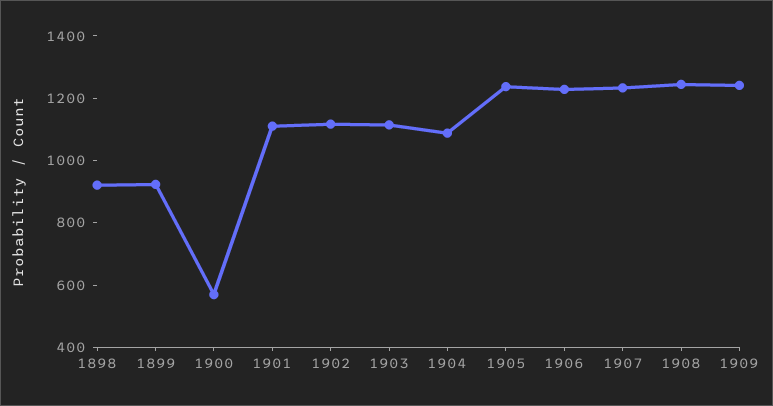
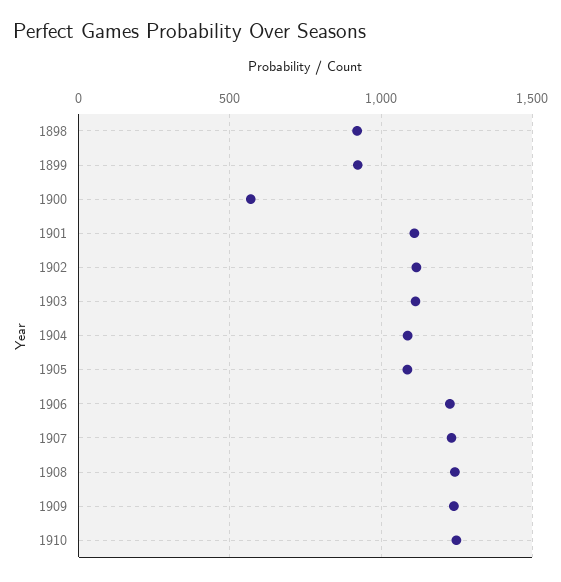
1905: 1250 -> 1100
1910: none -> 1250

